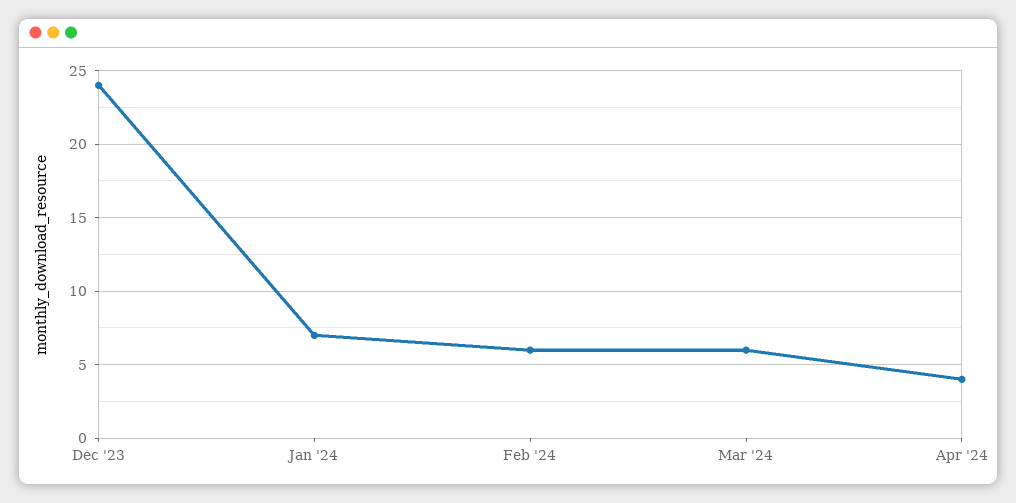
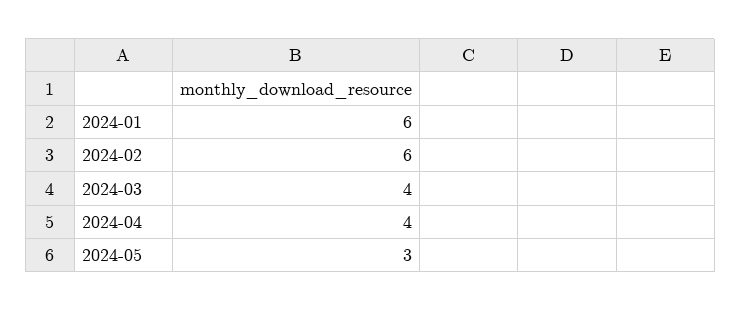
Dec '23: 24 -> none
Jan '24: 7 -> 6
Mar '24: 6 -> 4
2024-05: none -> 3

